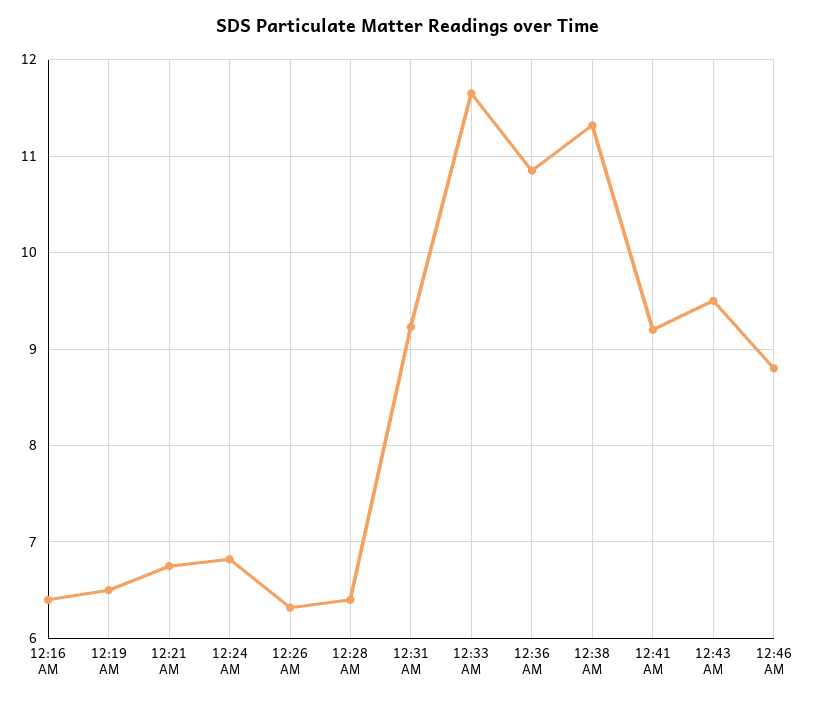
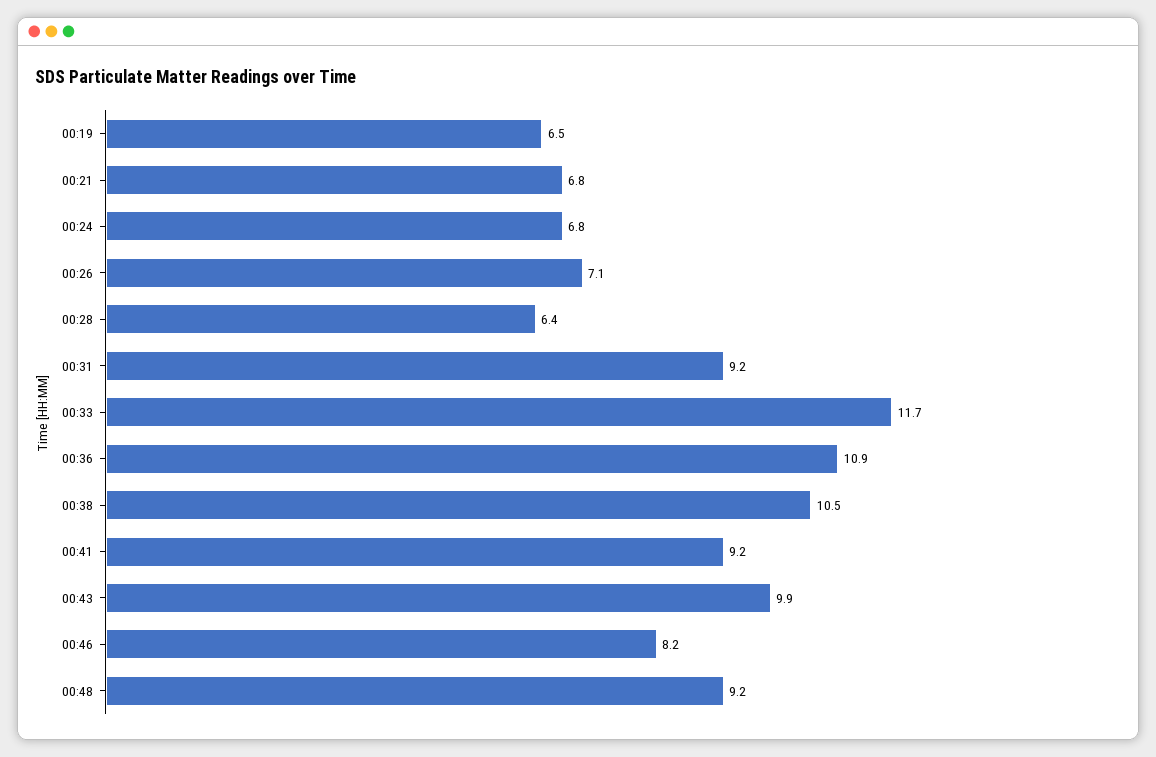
12:16 AM: 6.4 -> none
12:26 AM: 6.3 -> 7.1
12:38 AM: 11.3 -> 10.5
12:43 AM: 9.5 -> 9.9
12:46 AM: 8.8 -> 8.2
00:48: none -> 9.2

